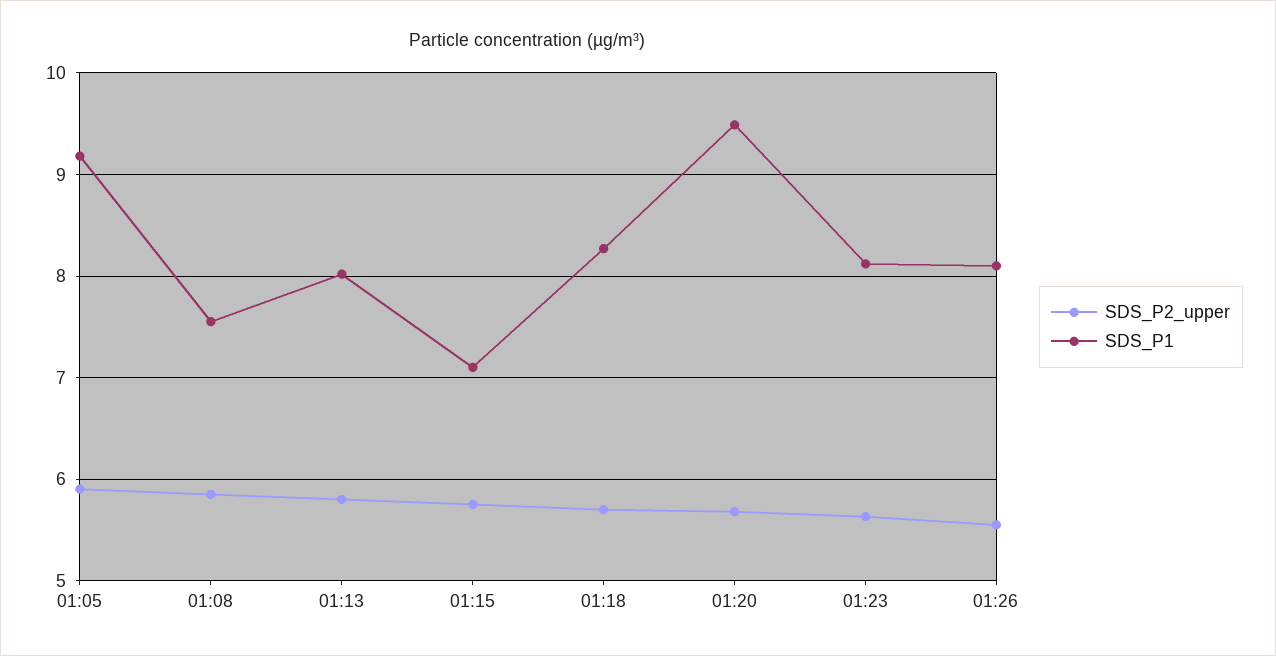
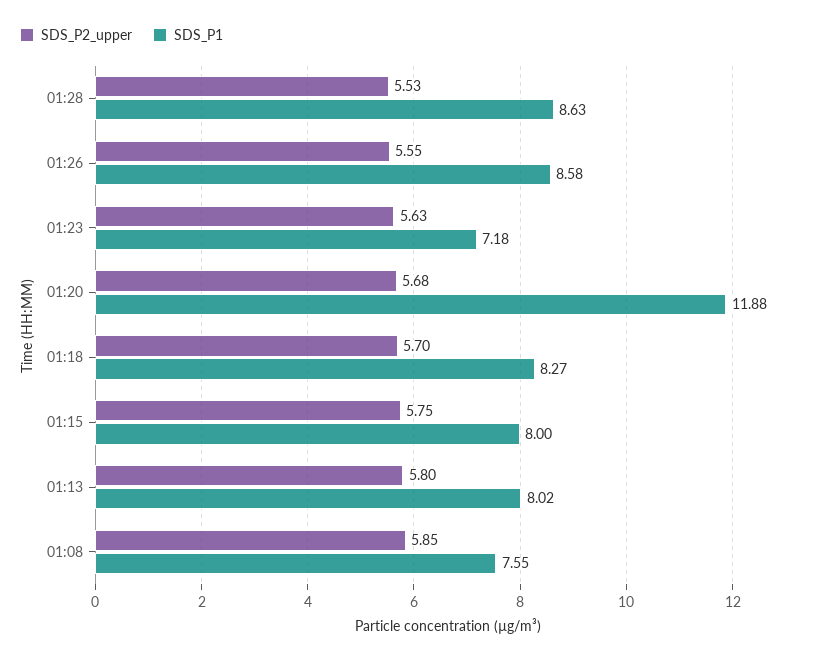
SDS_P2_upper, 01:05: 5.9 -> none
SDS_P1, 01:05: 9.2 -> none
SDS_P1, 01:15: 7.1 -> 8
SDS_P1, 01:20: 9.5 -> 11.88
SDS_P1, 01:23: 8.1 -> 7.18
SDS_P1, 01:26: 8.1 -> 8.58
SDS_P2_upper, 01:28: none -> 5.53
SDS_P1, 01:28: none -> 8.63

